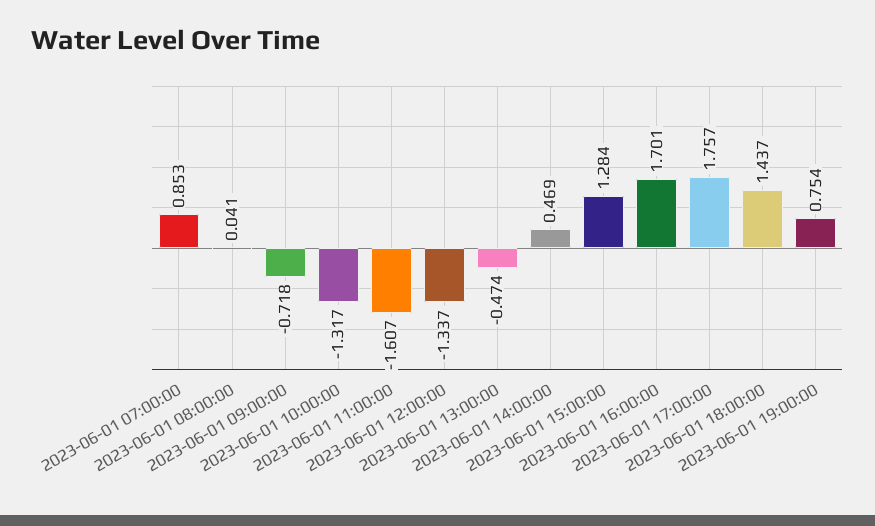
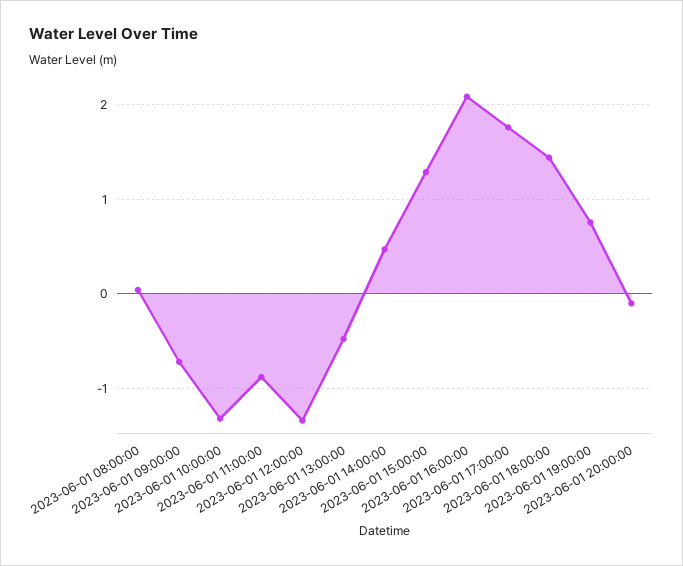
2023-06-01 07:00:00: 0.853 -> none
2023-06-01 11:00:00: -1.607 -> -0.9
2023-06-01 16:00:00: 1.701 -> 2.1
2023-06-01 20:00:00: none -> -0.1

